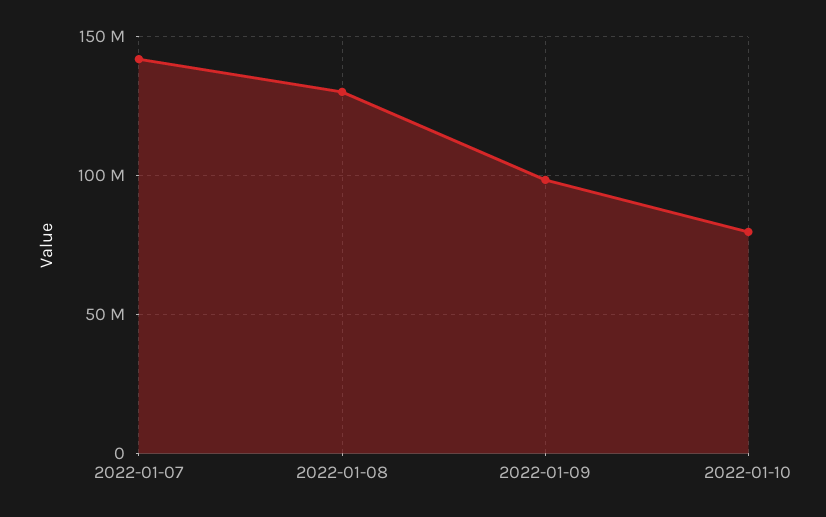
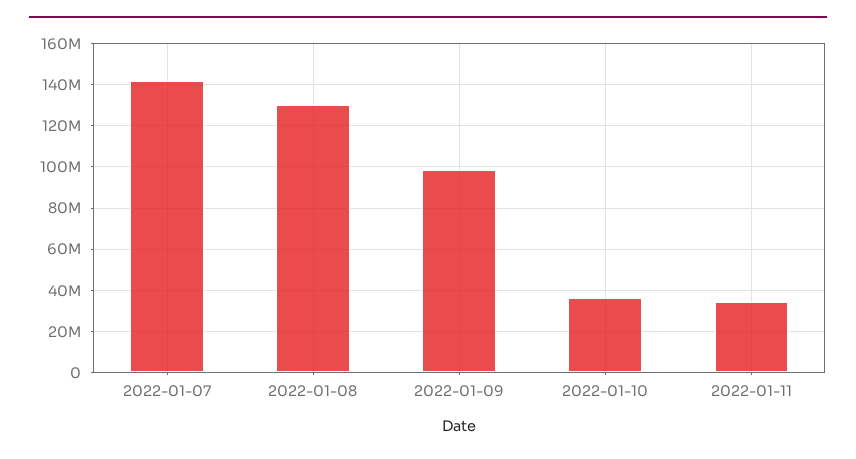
2022-01-10: 80000000 -> 35000000
2022-01-11: none -> 35000000

